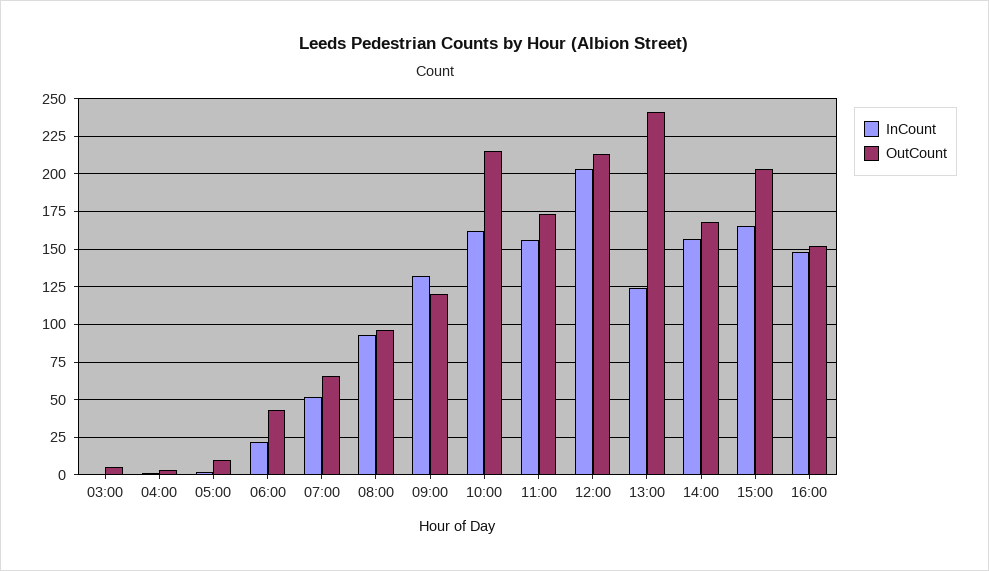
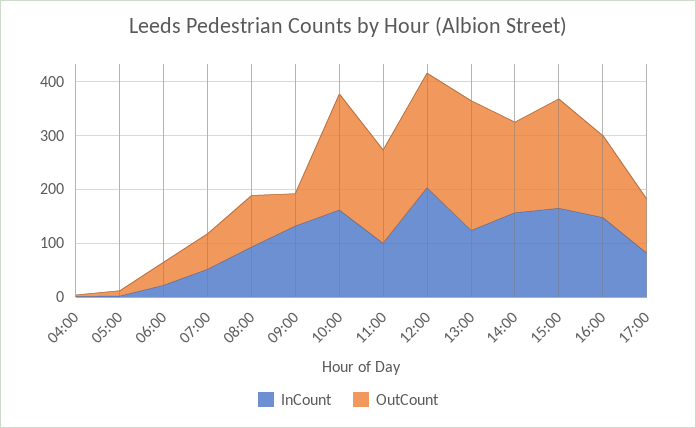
InCount, 03:00: 0 -> none
OutCount, 03:00: 5 -> none
OutCount, 09:00: 120 -> 60
InCount, 11:00: 155 -> 100
InCount, 17:00: none -> 80
OutCount, 17:00: none -> 100

